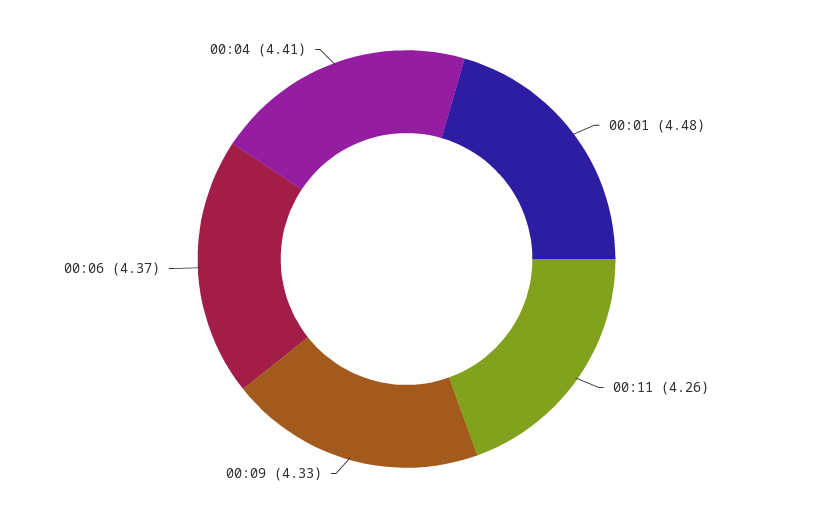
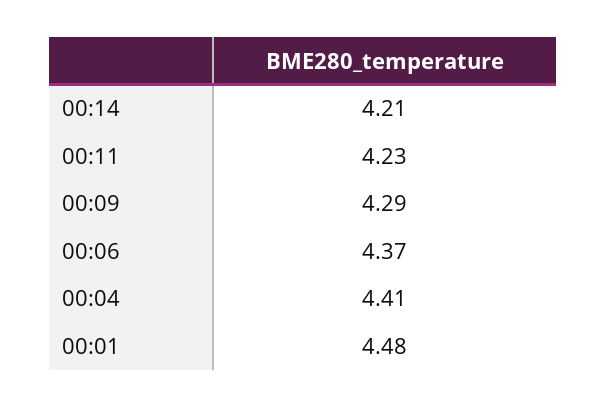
00:11: 4.26 -> 4.23
00:09: 4.33 -> 4.29
00:14: none -> 4.21

